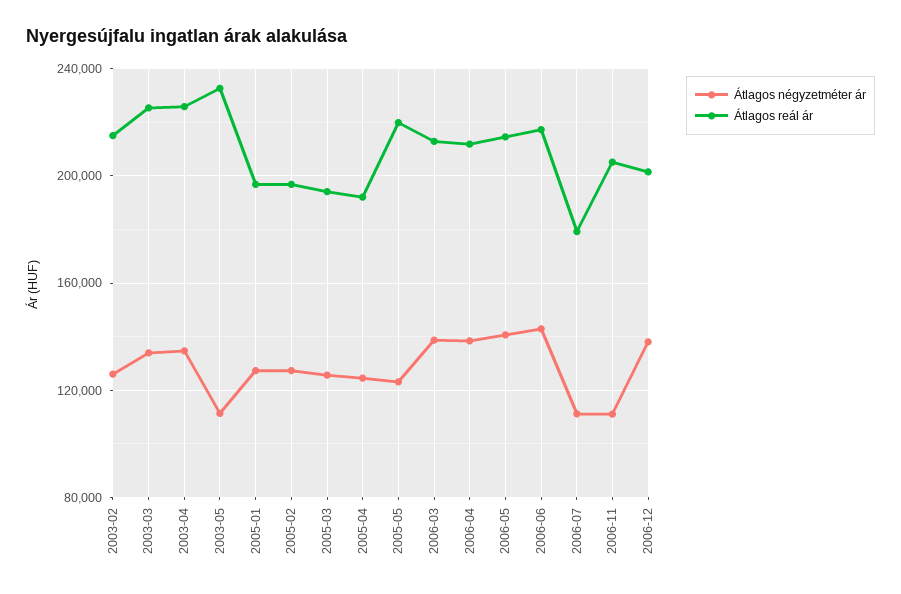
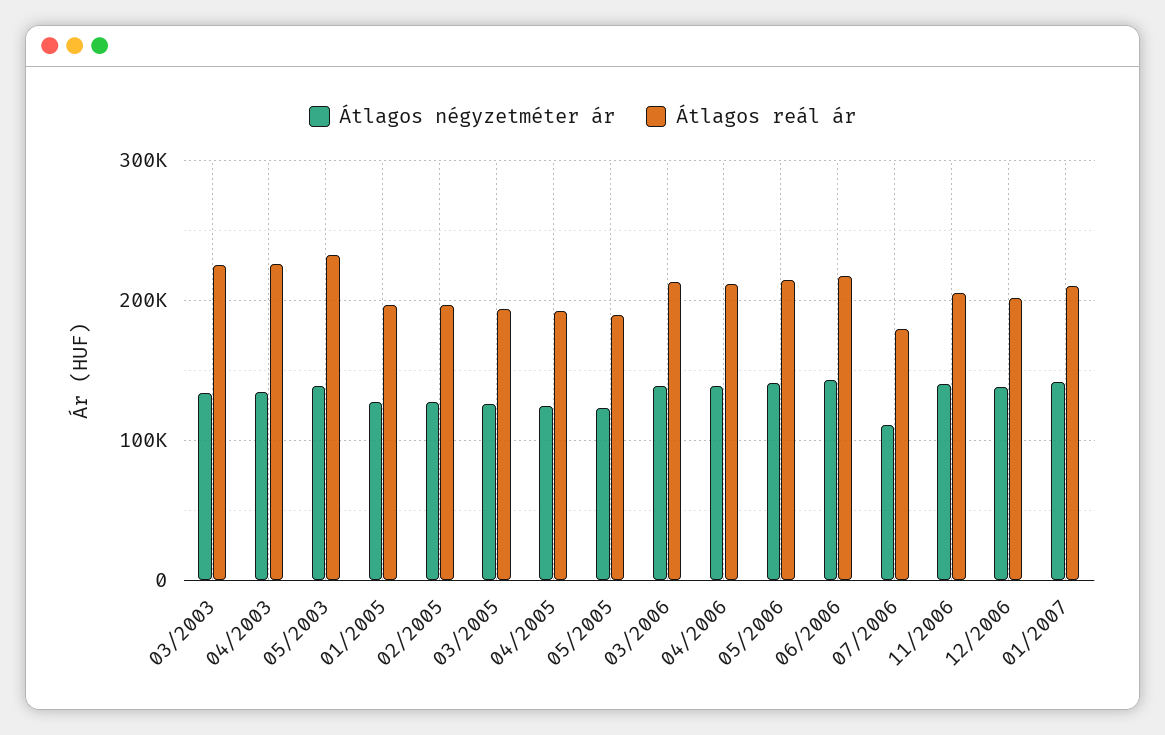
Átlagos négyzetméter ár, 2003-02: 125000 -> none
Átlagos reál ár, 2003-02: 215000 -> none
Átlagos négyzetméter ár, 2003-05: 110000 -> 140000
Átlagos reál ár, 2005-05: 220000 -> 190000
Átlagos négyzetméter ár, 2006-11: 110000 -> 140000
Átlagos négyzetméter ár, 01/2007: none -> 140000
Átlagos reál ár, 01/2007: none -> 210000

